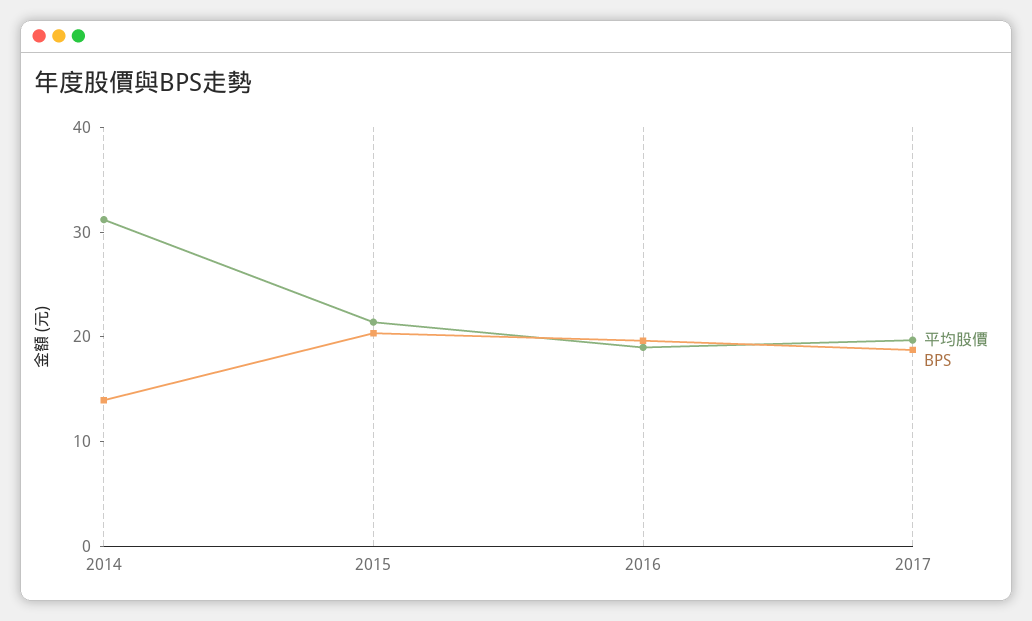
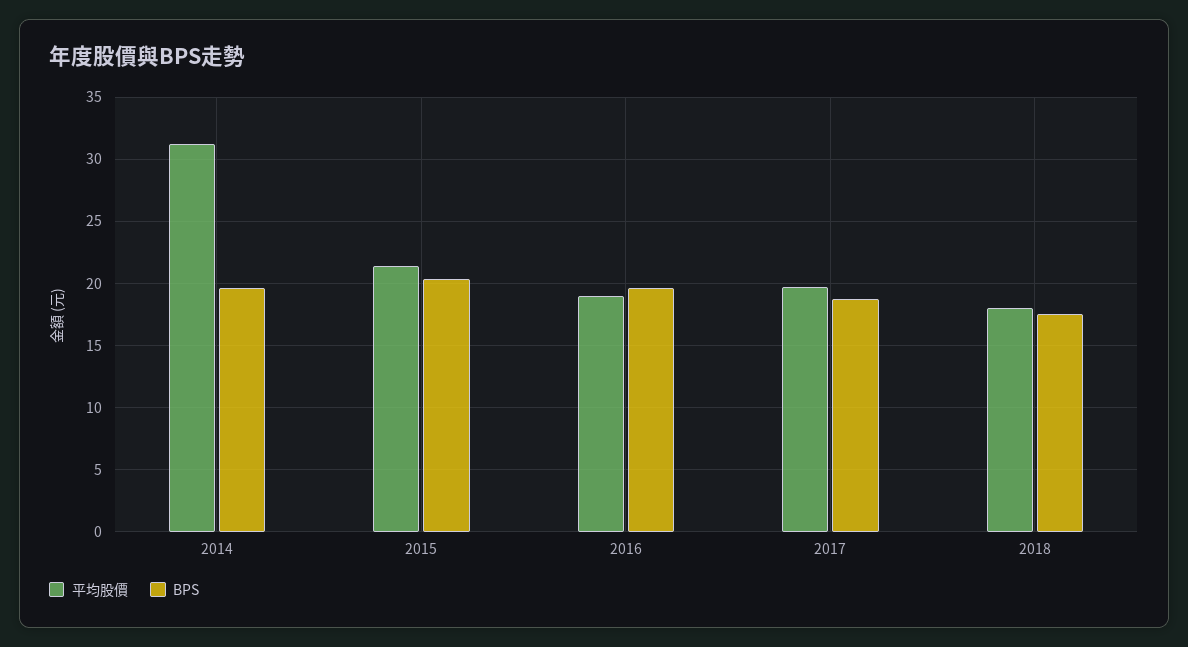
BPS, 2014: 14 -> 19.5
平均股價, 2018: none -> 18
BPS, 2018: none -> 17.5

